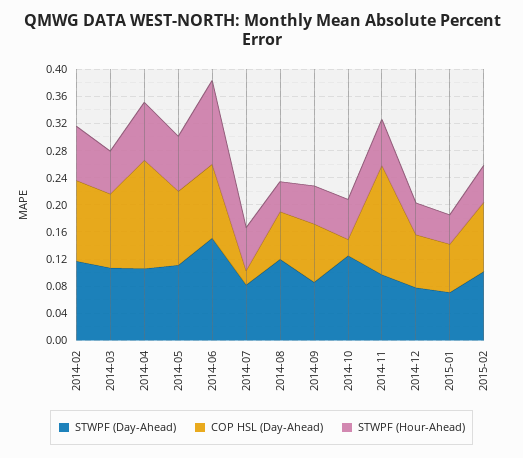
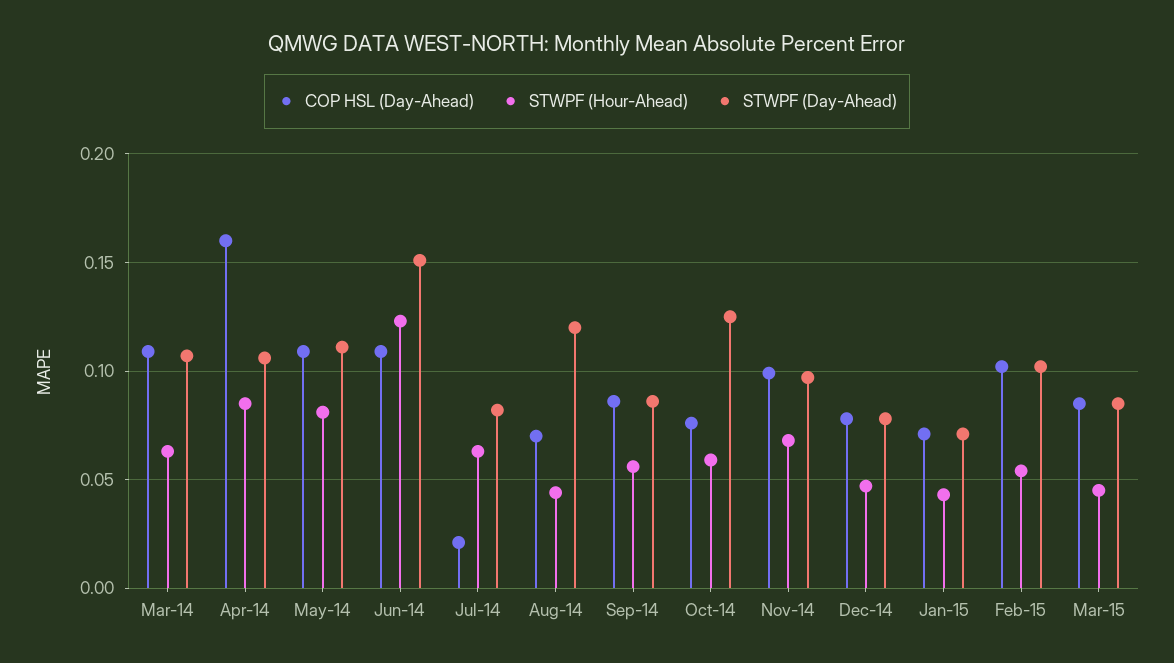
STWPF (Day-Ahead), 2014-02: 0.12 -> none
COP HSL (Day-Ahead), 2014-02: 0.12 -> none
STWPF (Hour-Ahead), 2014-02: 0.08 -> none
COP HSL (Day-Ahead), 2014-10: 0.02 -> 0.075
COP HSL (Day-Ahead), 2014-11: 0.16 -> 0.1
COP HSL (Day-Ahead), Mar-15: none -> 0.085
STWPF (Hour-Ahead), Mar-15: none -> 0.045
STWPF (Day-Ahead), Mar-15: none -> 0.085

